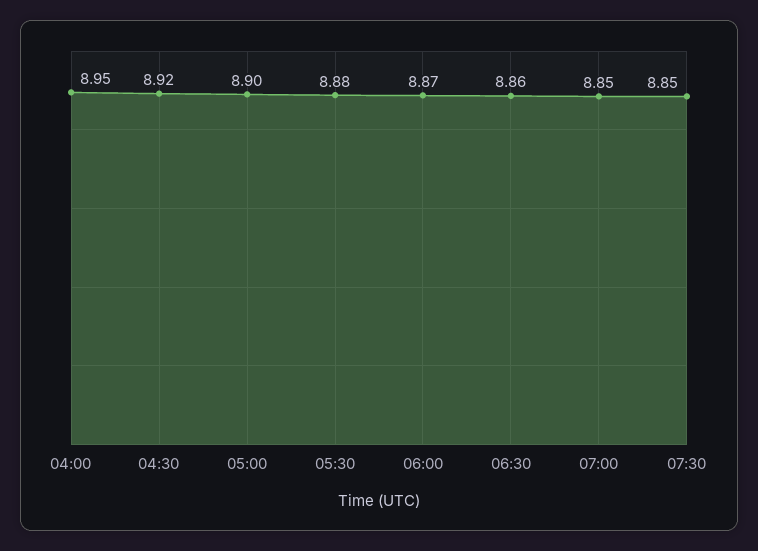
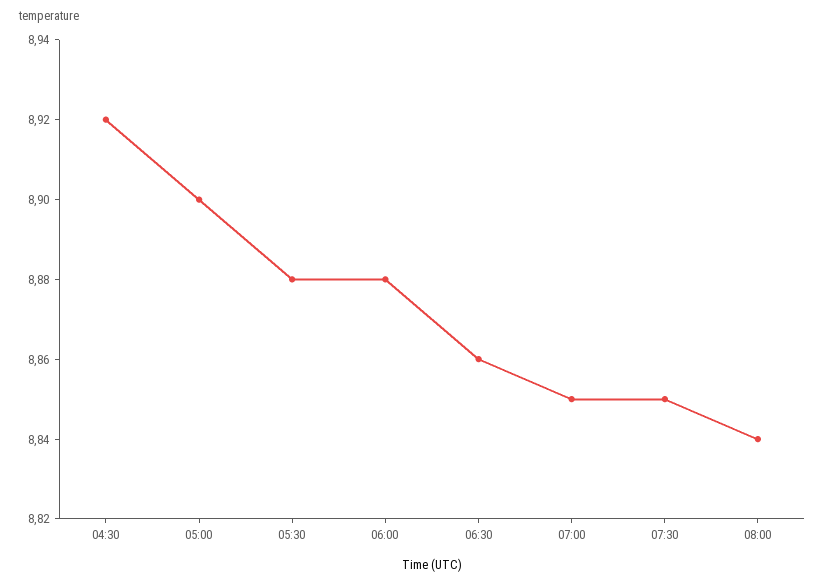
04:00: 8.95 -> none
06:00: 8.87 -> 8.88
08:00: none -> 8.84

